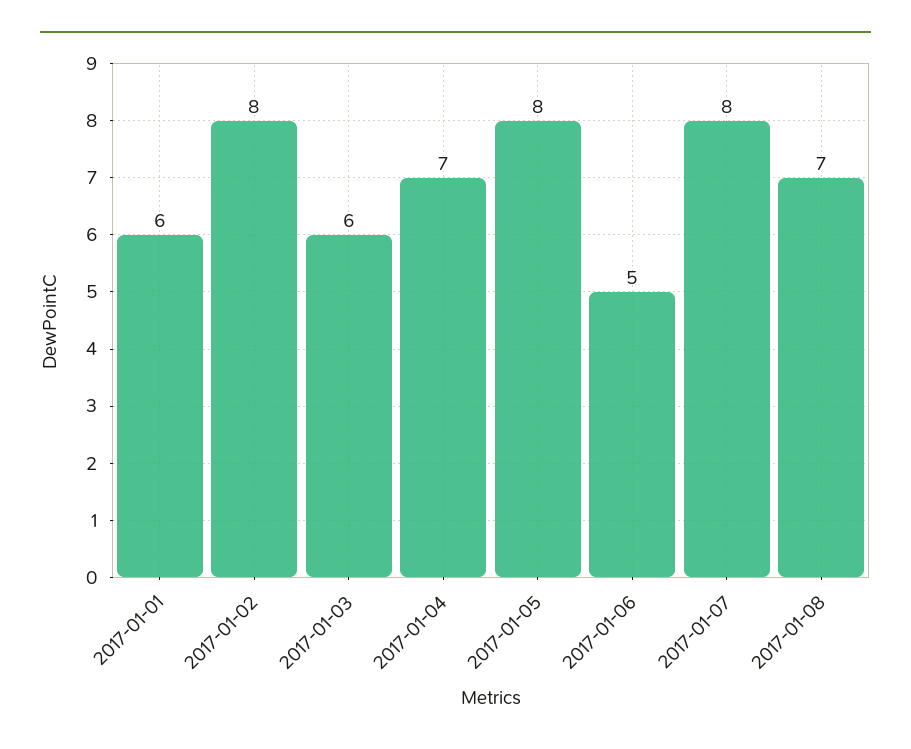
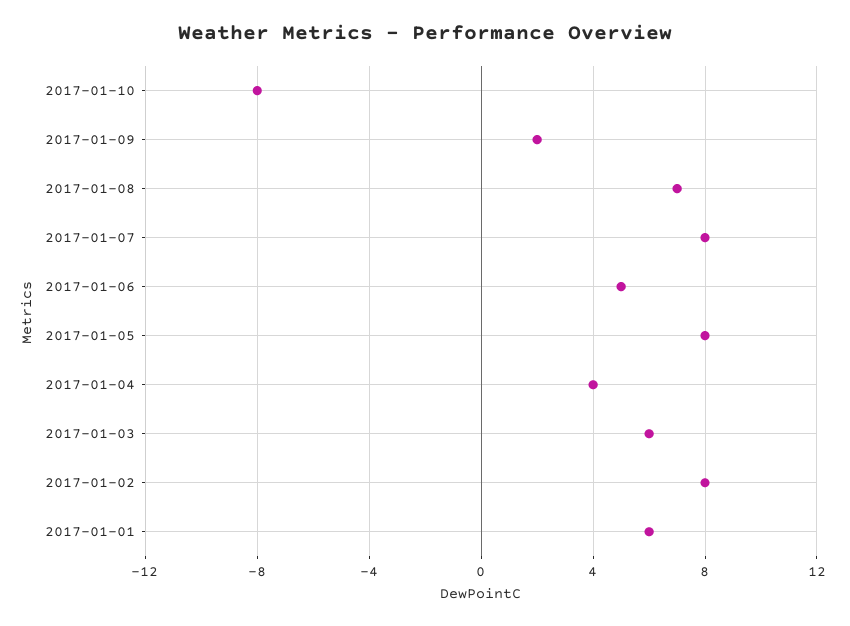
2017-01-04: 7 -> 4
2017-01-10: none -> -8
2017-01-09: none -> 2

